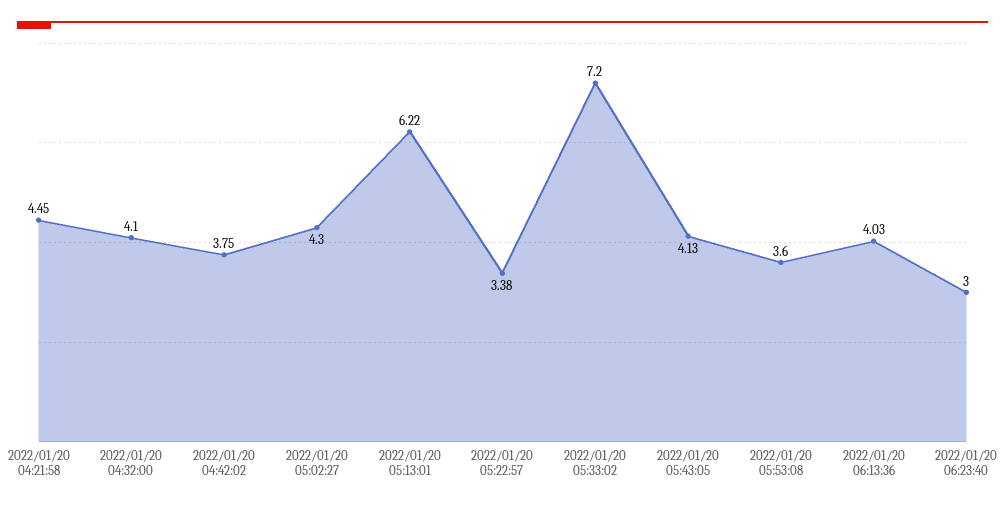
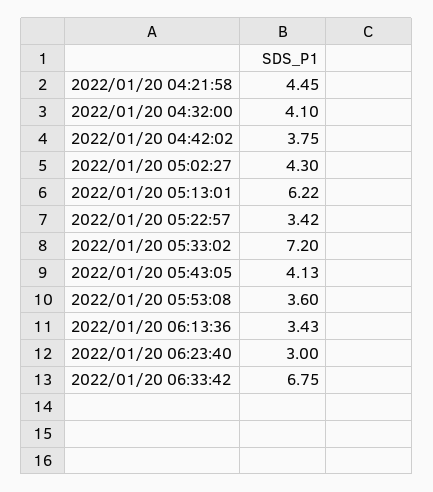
2022/01/20 05:22:57: 3.38 -> 3.42
2022/01/20 06:13:36: 4.03 -> 3.43
2022/01/20 06:33:42: none -> 6.75

